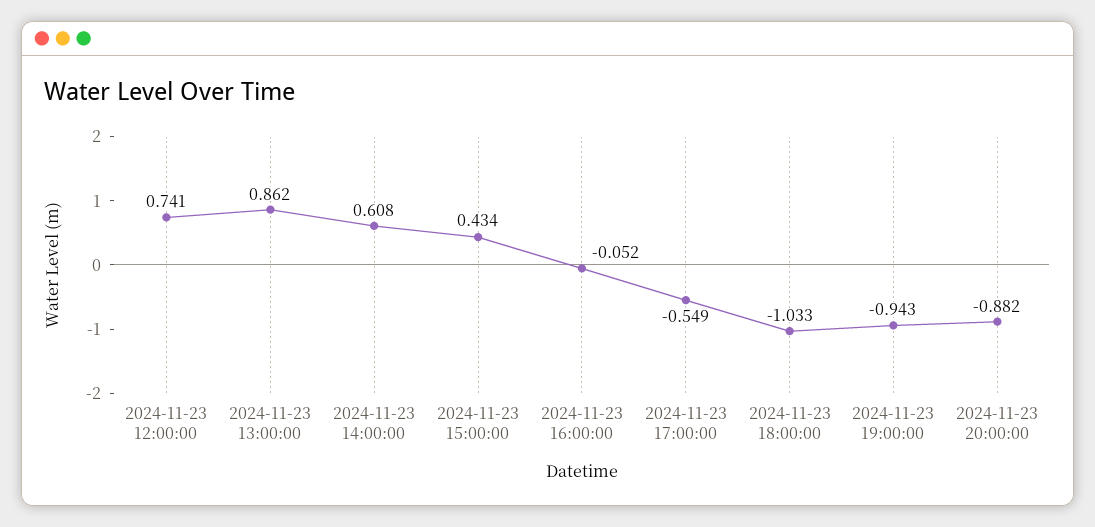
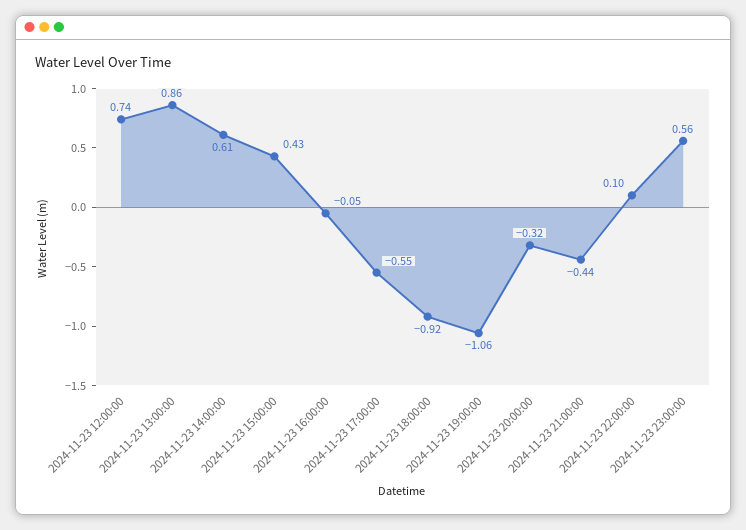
2024-11-23 18:00:00: -1.033 -> -0.92
2024-11-23 19:00:00: -0.943 -> -1.06
2024-11-23 20:00:00: -0.882 -> -0.32
2024-11-23 21:00:00: none -> -0.44
2024-11-23 22:00:00: none -> 0.1
2024-11-23 23:00:00: none -> 0.56

